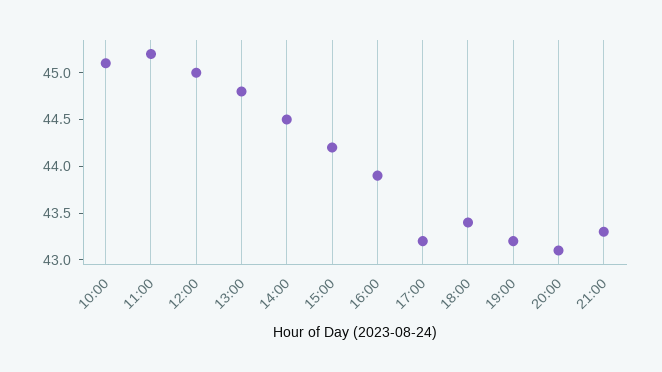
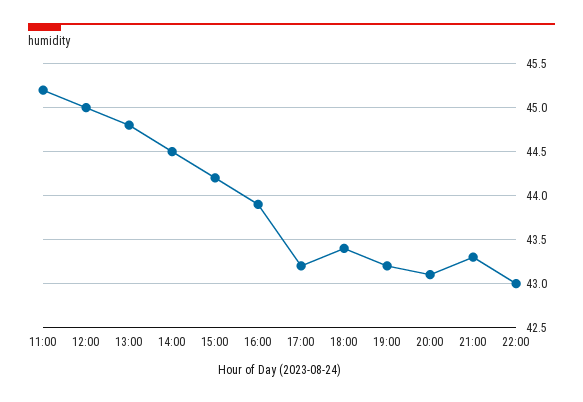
10:00: 45.1 -> none
22:00: none -> 43

